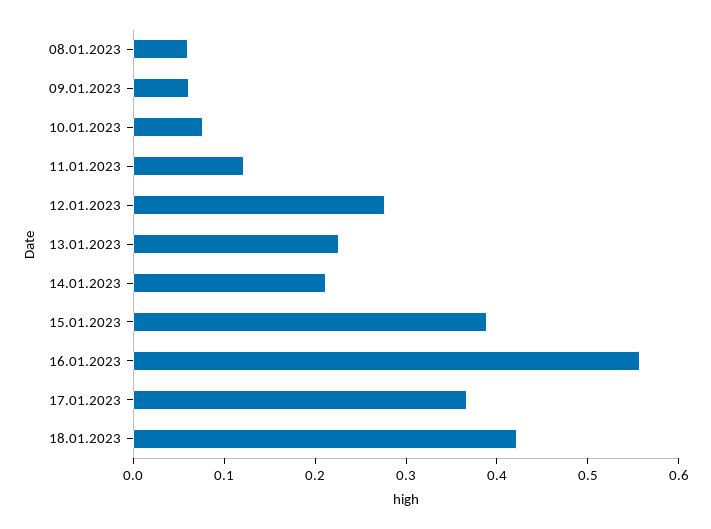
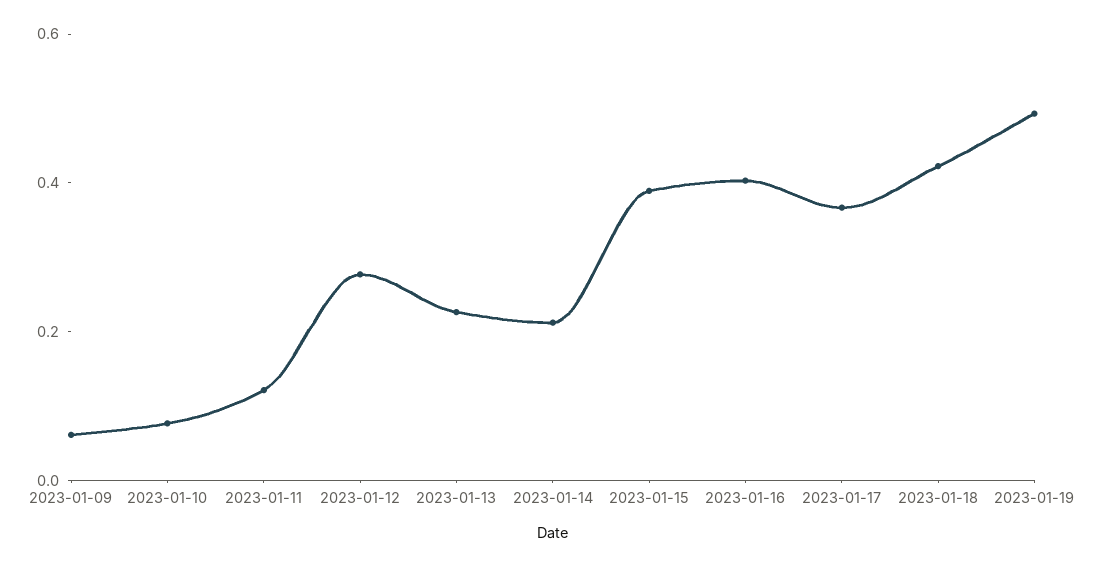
08.01.2023: 0.06 -> none
16.01.2023: 0.56 -> 0.4
2023-01-19: none -> 0.5

